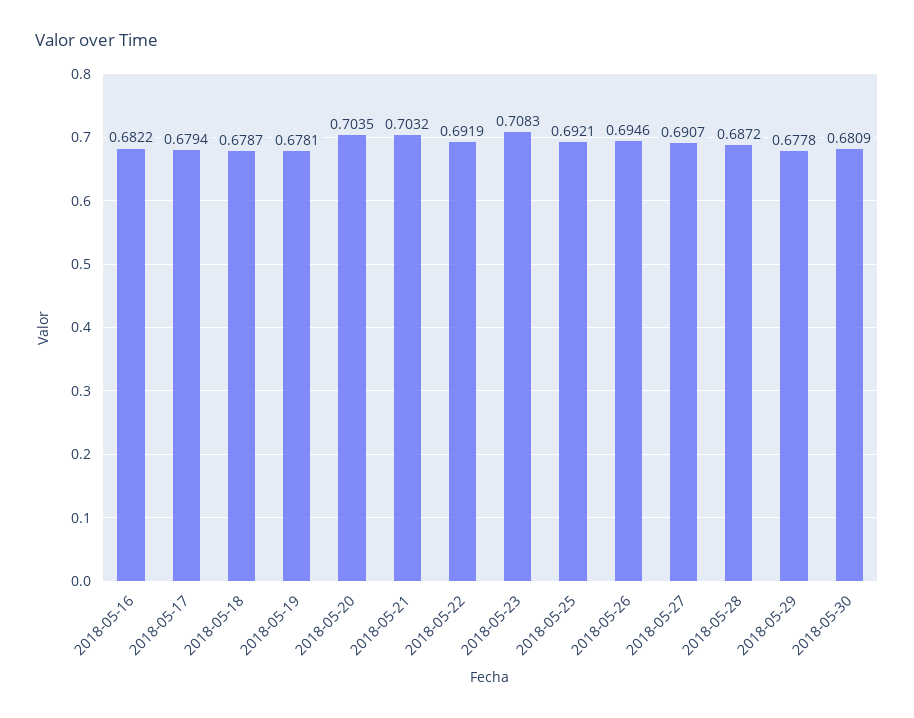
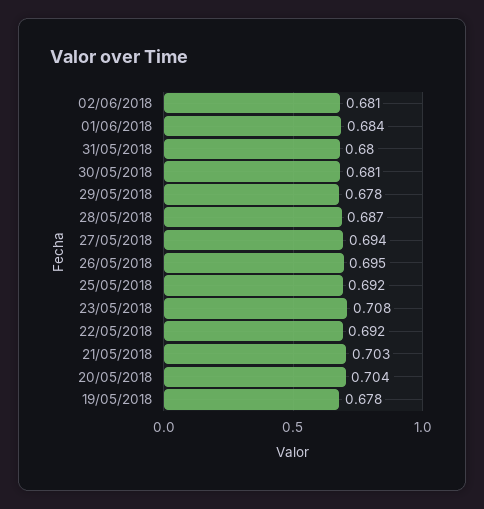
2018-05-16: 0.6822 -> none
2018-05-17: 0.6794 -> none
2018-05-18: 0.6787 -> none
2018-05-27: 0.6907 -> 0.694
02/06/2018: none -> 0.681
01/06/2018: none -> 0.684
31/05/2018: none -> 0.68

